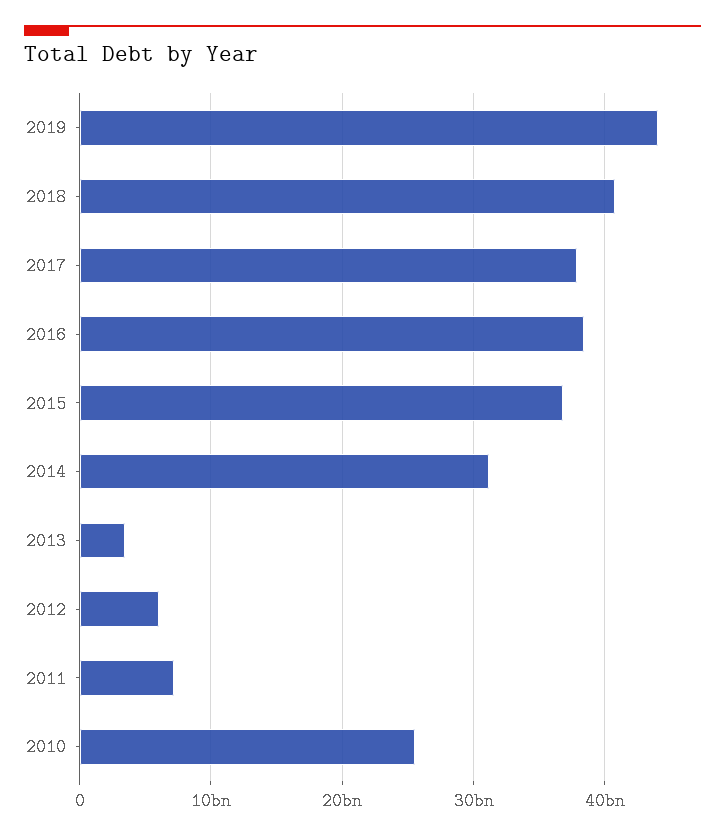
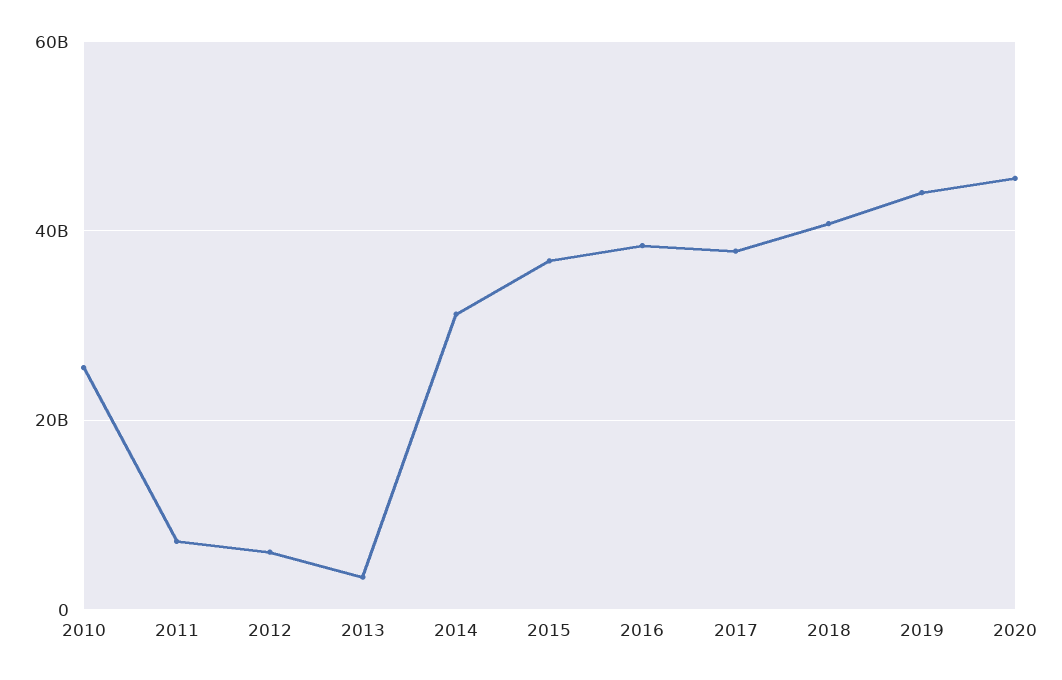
2020: none -> 46000000000

